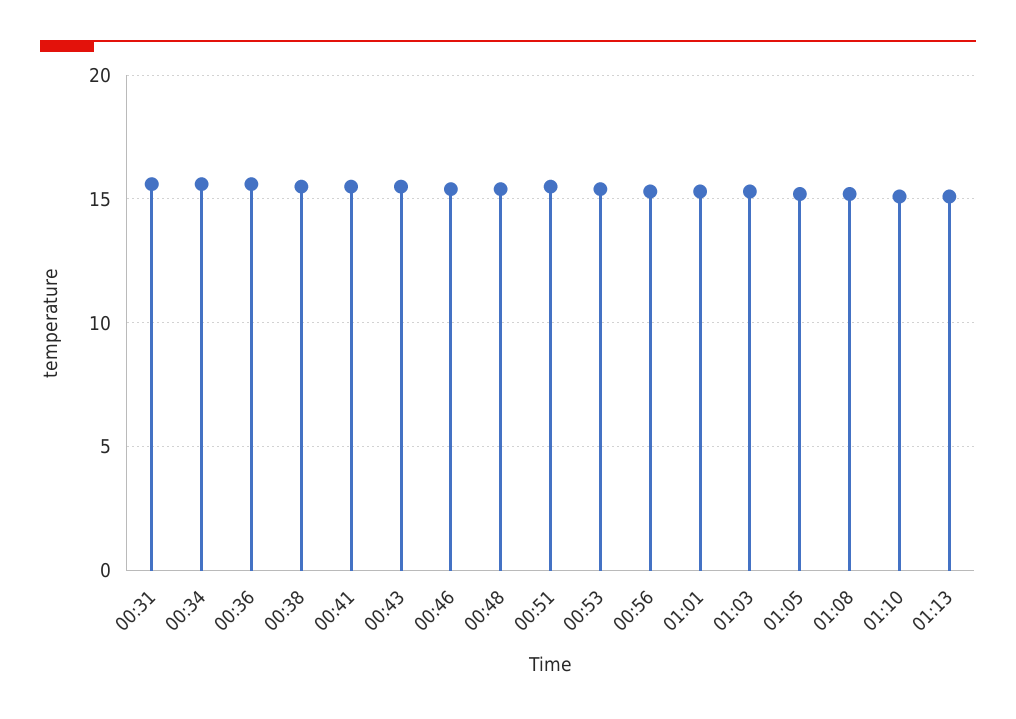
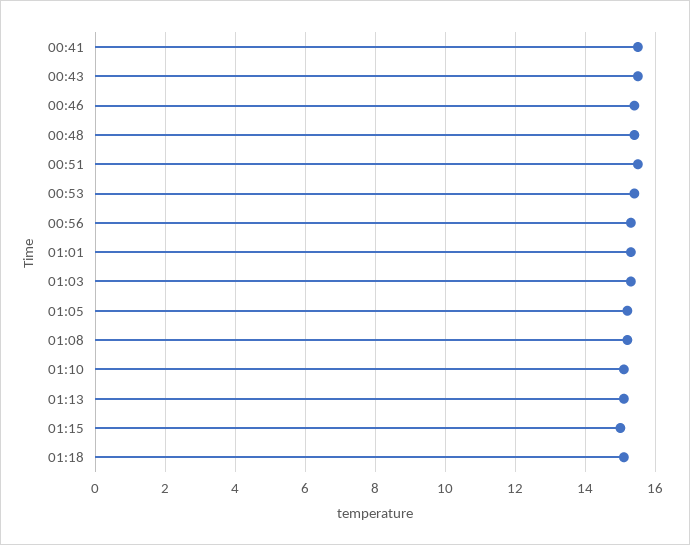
00:31: 15.5 -> none
00:34: 15.5 -> none
00:36: 15.5 -> none
00:38: 15.5 -> none
01:15: none -> 15
01:18: none -> 15

